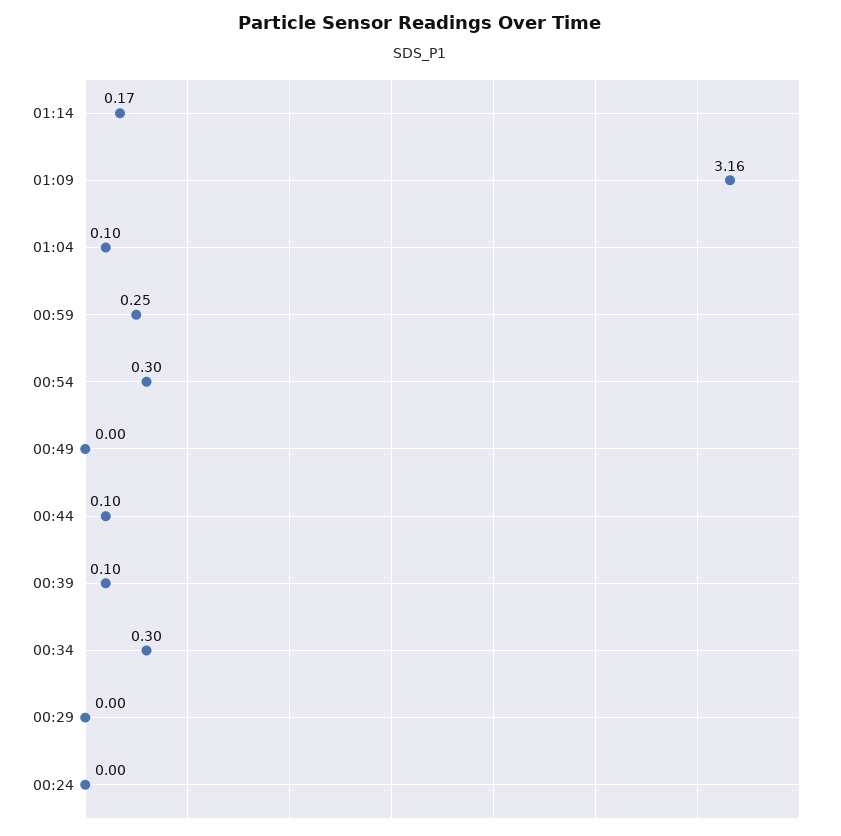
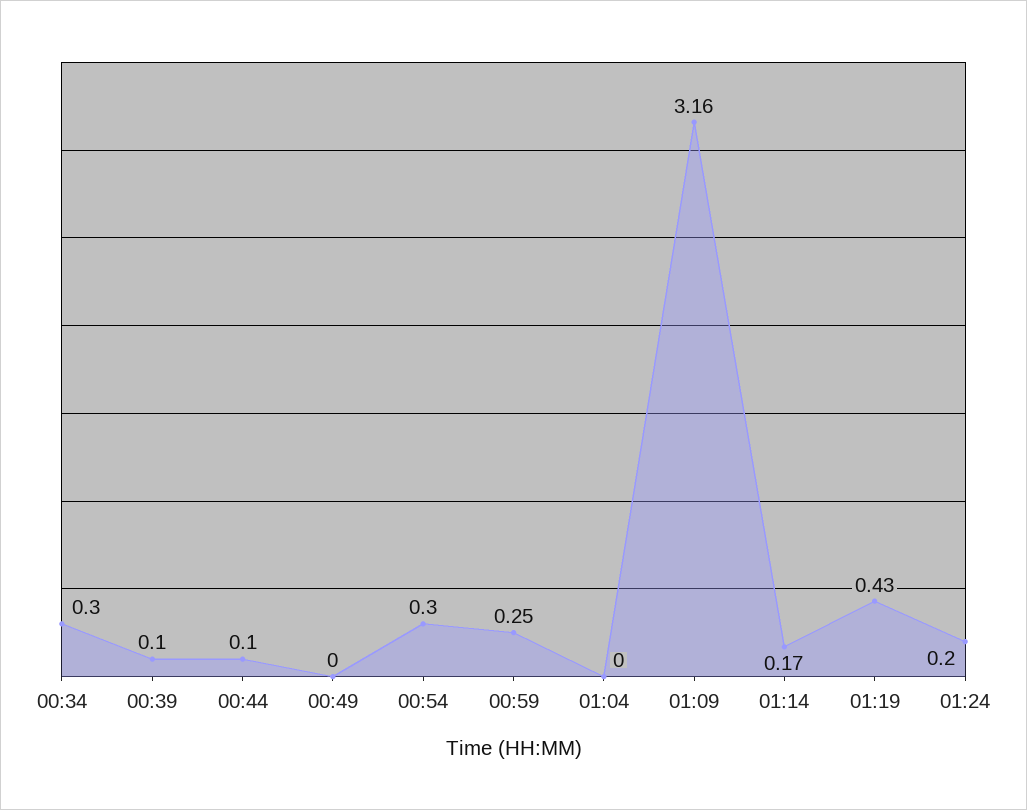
01:04: 0.1 -> 0
00:29: 0 -> none
00:24: 0 -> none
01:19: none -> 0.43
01:24: none -> 0.2

